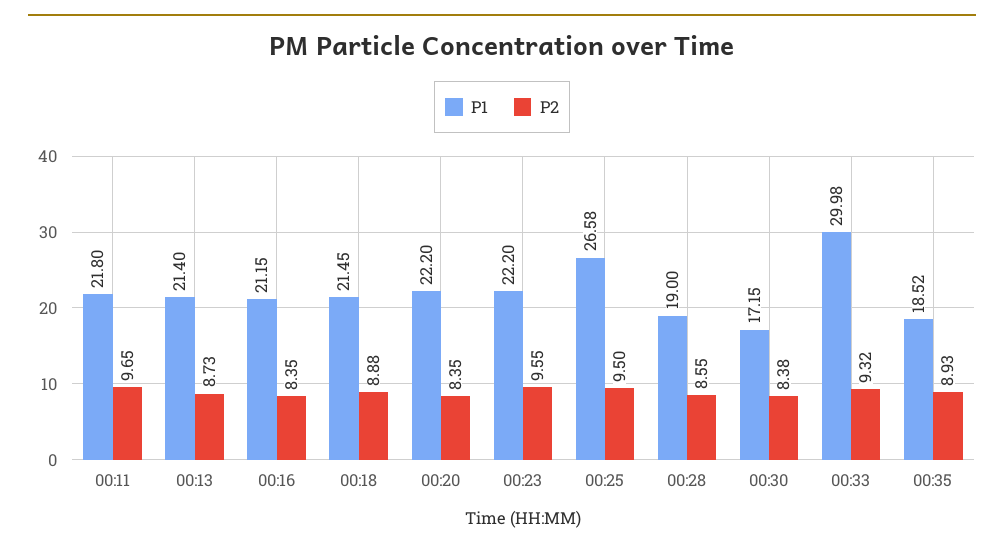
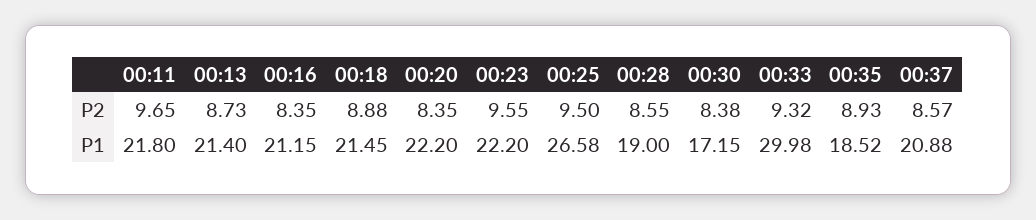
P2, 00:37: none -> 8.57
P1, 00:37: none -> 20.88

